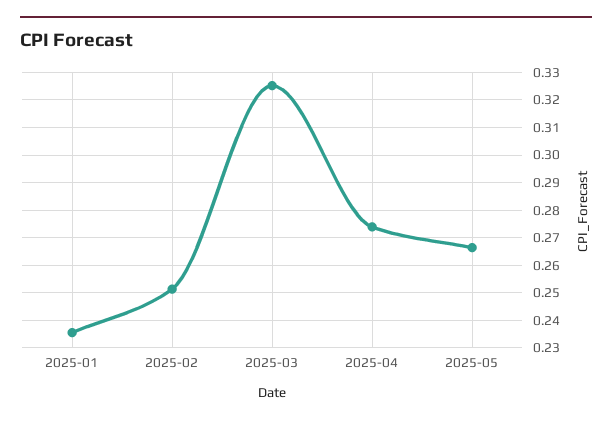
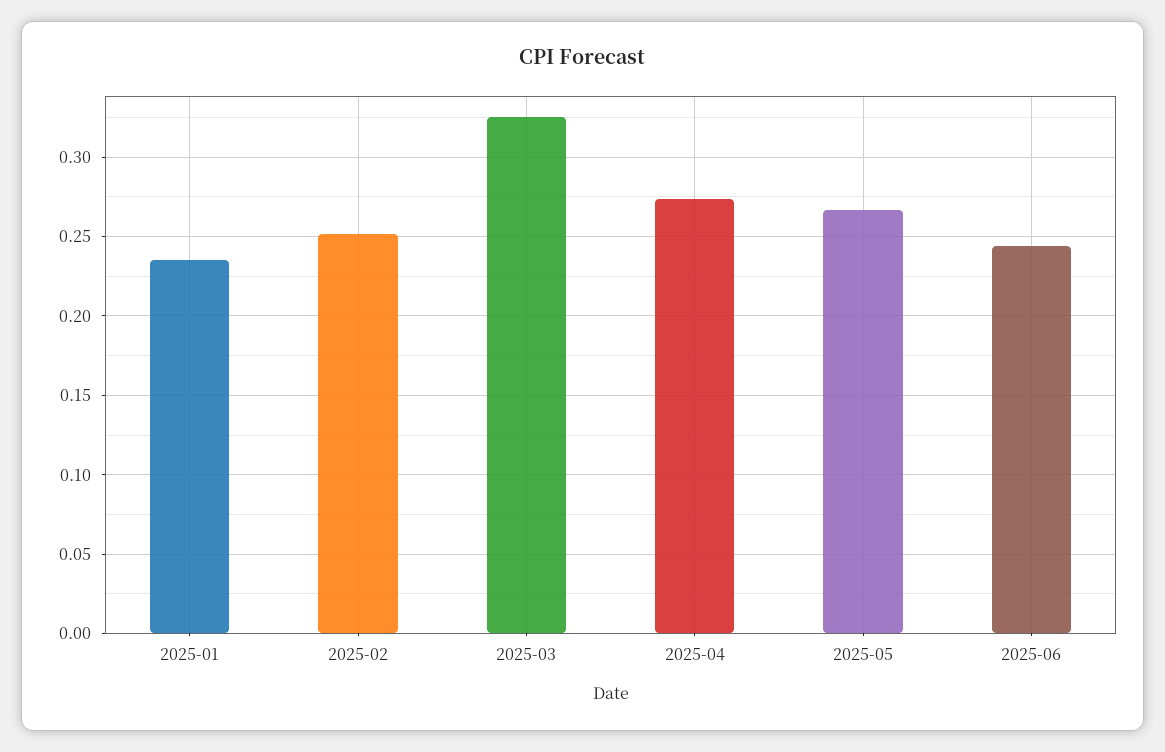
2025-06: none -> 0.245

